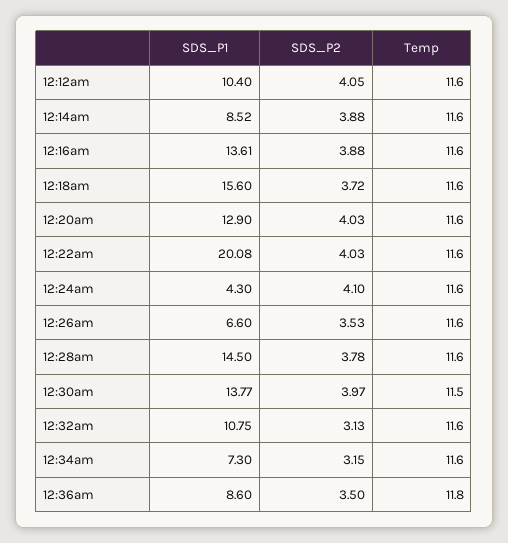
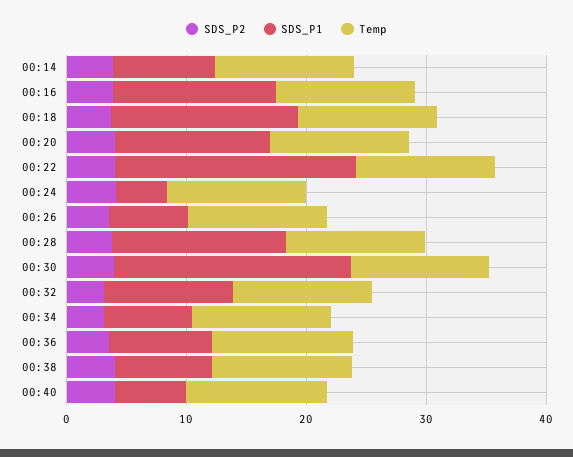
SDS_P1, 12:12am: 10.4 -> none
SDS_P2, 12:12am: 4.05 -> none
Temp, 12:12am: 11.6 -> none
SDS_P1, 12:30am: 13.77 -> 20
SDS_P2, 00:38: none -> 4
SDS_P1, 00:38: none -> 8
Temp, 00:38: none -> 12
SDS_P2, 00:40: none -> 4
SDS_P1, 00:40: none -> 6
Temp, 00:40: none -> 12

